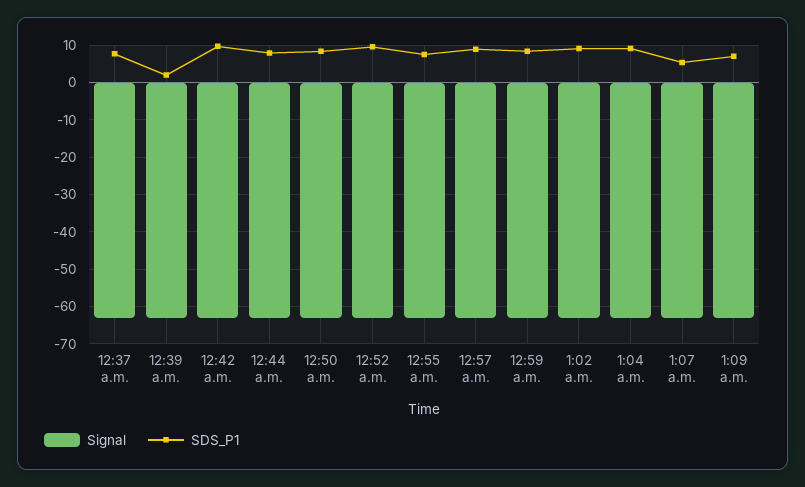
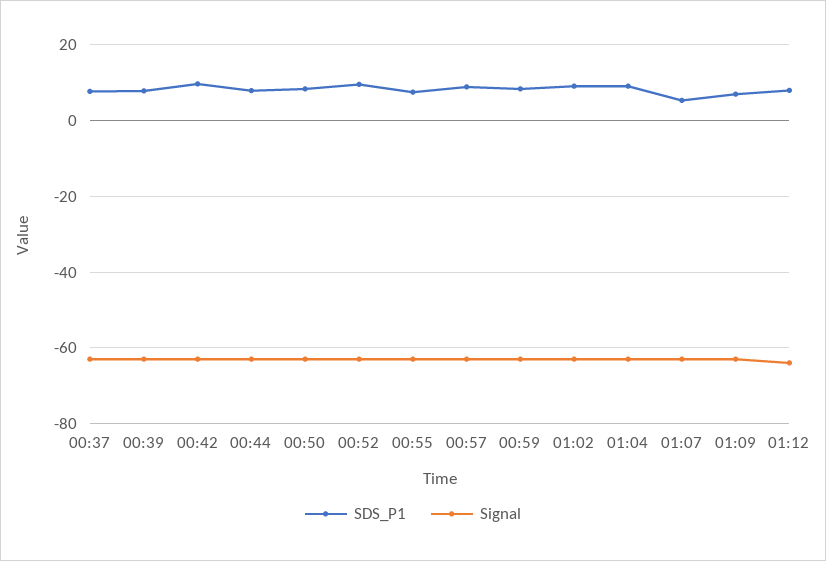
SDS_P1, 12:39 a.m.: 2 -> 8
SDS_P1, 01:12: none -> 8
Signal, 01:12: none -> -64

